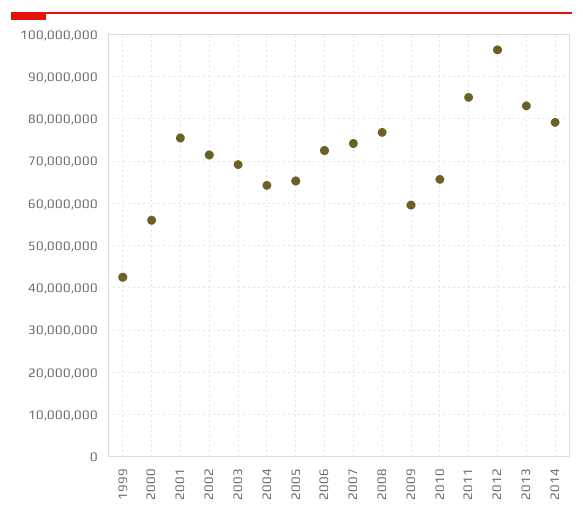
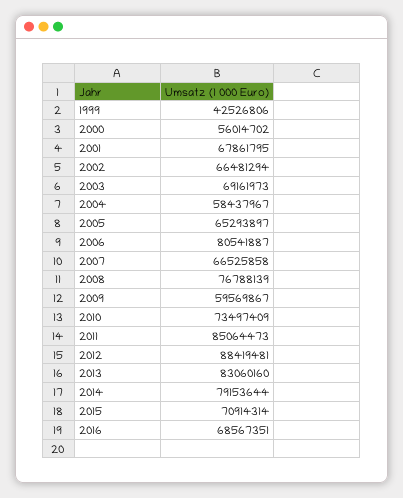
2001: 76000000 -> 67861795
2002: 72000000 -> 66481294
2004: 64000000 -> 58437967
2006: 72000000 -> 80541887
2007: 74000000 -> 66525858
2010: 66000000 -> 73497409
2012: 96000000 -> 88419481
2015: none -> 70914314
2016: none -> 68567351

